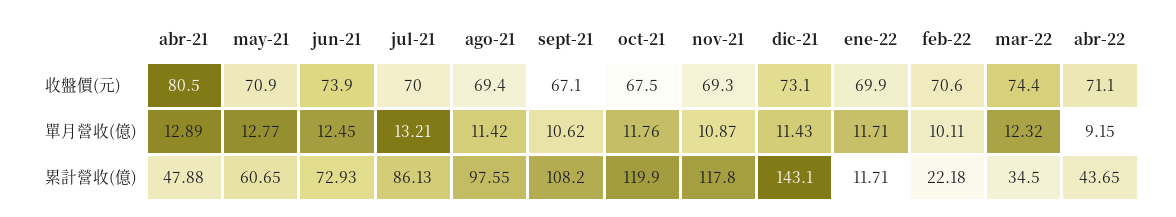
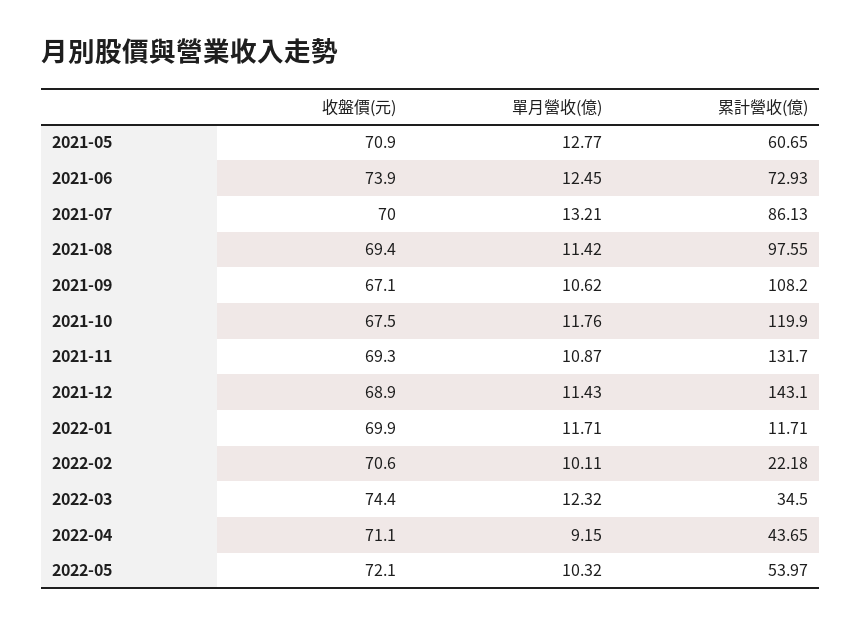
abr-21, 收盤價(元): 80.5 -> none
dic-21, 收盤價(元): 73.1 -> 68.9
abr-21, 單月營收(億): 12.89 -> none
abr-21, 累計營收(億): 47.88 -> none
nov-21, 累計營收(億): 117.8 -> 131.7
2022-05, 收盤價(元): none -> 72.1
2022-05, 單月營收(億): none -> 10.32
2022-05, 累計營收(億): none -> 53.97

